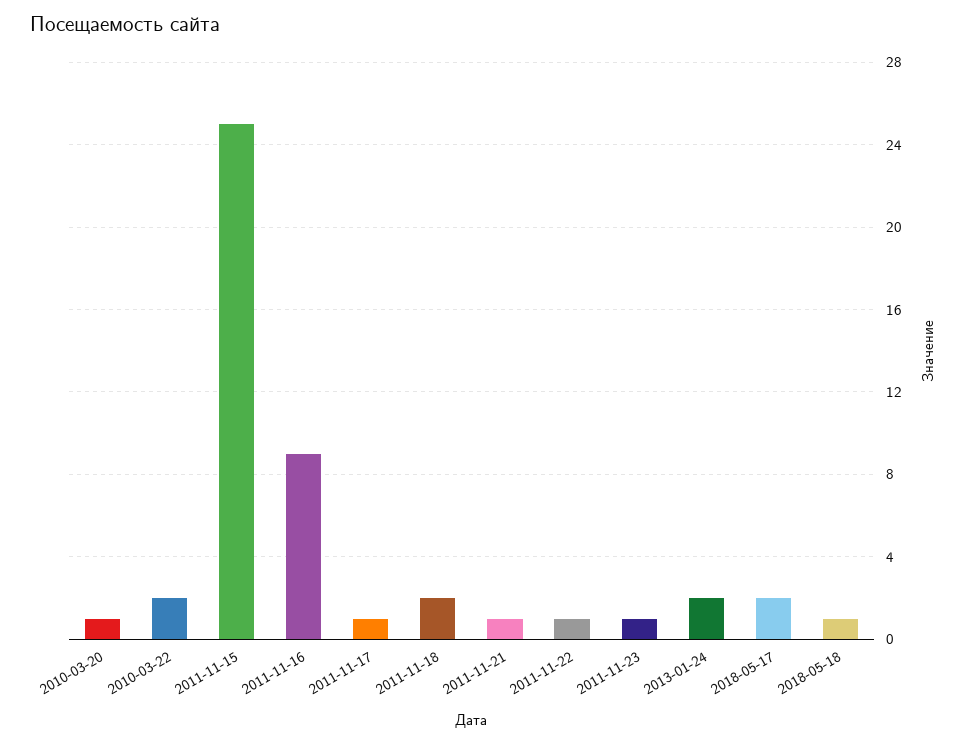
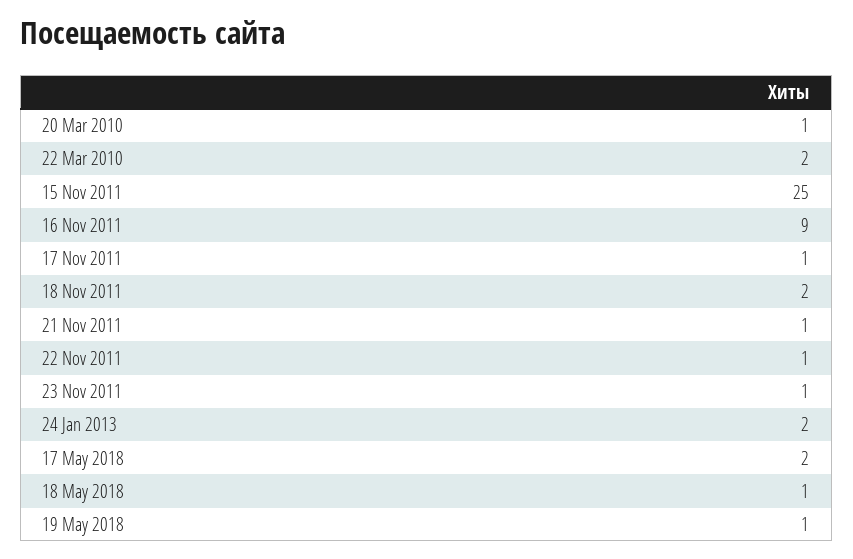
19 May 2018: none -> 1

